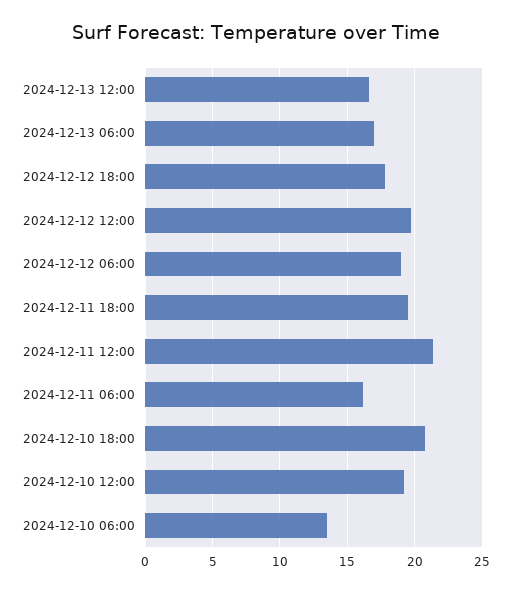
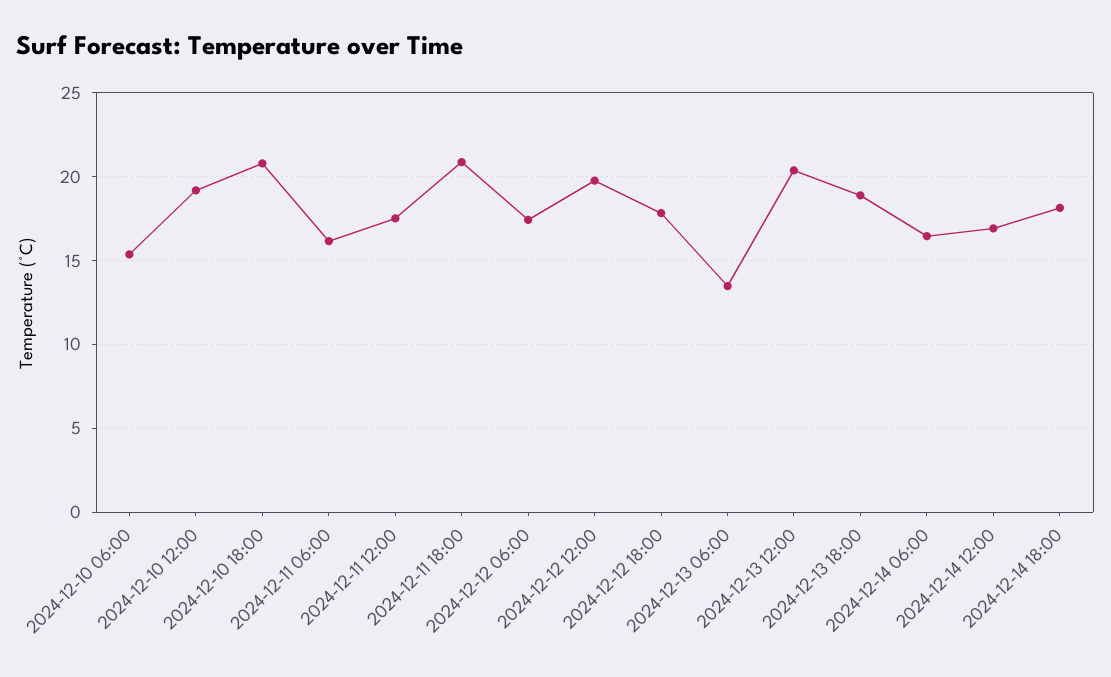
2024-12-13 12:00: 16.5 -> 20.5
2024-12-13 06:00: 17 -> 13.5
2024-12-12 06:00: 19 -> 17.5
2024-12-11 18:00: 19.5 -> 21
2024-12-11 12:00: 21.5 -> 17.5
2024-12-10 06:00: 13.5 -> 15.5
2024-12-13 18:00: none -> 19
2024-12-14 06:00: none -> 16.5
2024-12-14 12:00: none -> 17
2024-12-14 18:00: none -> 18

